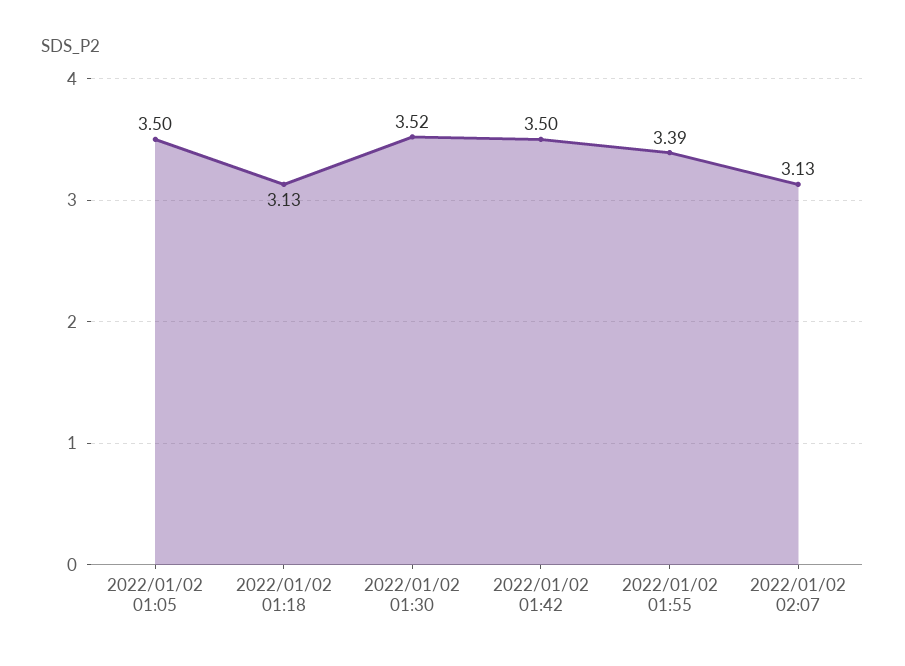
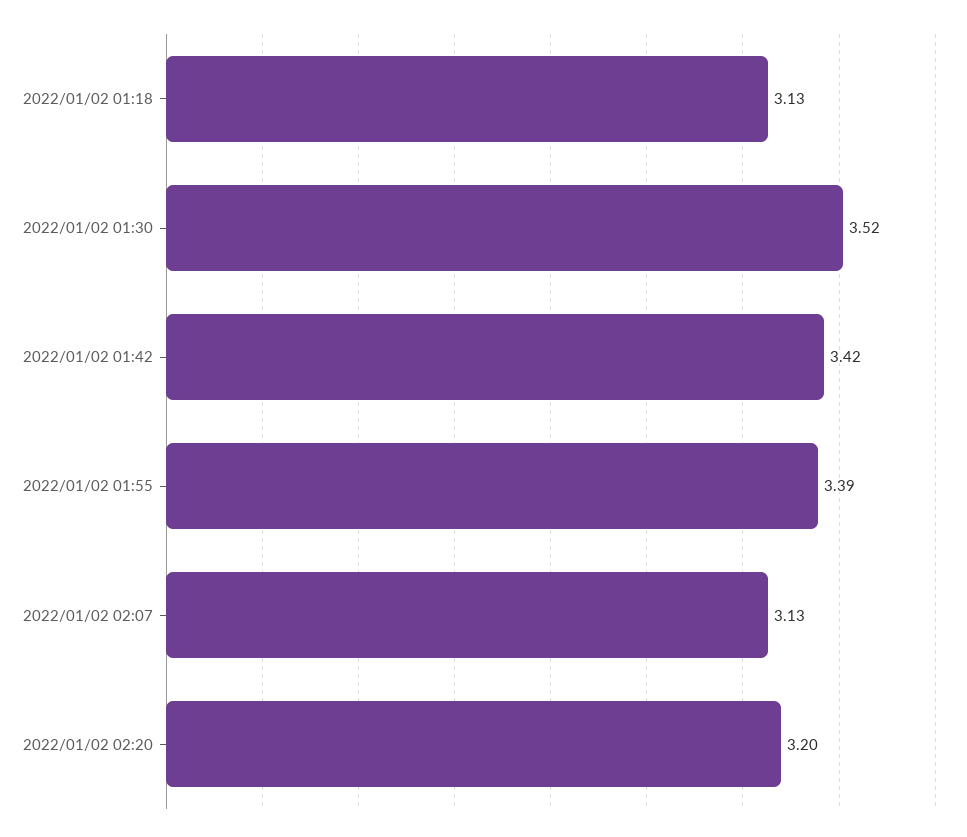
2022/01/02 01:05: 3.5 -> none
2022/01/02 01:42: 3.5 -> 3.42
2022/01/02 02:20: none -> 3.2

